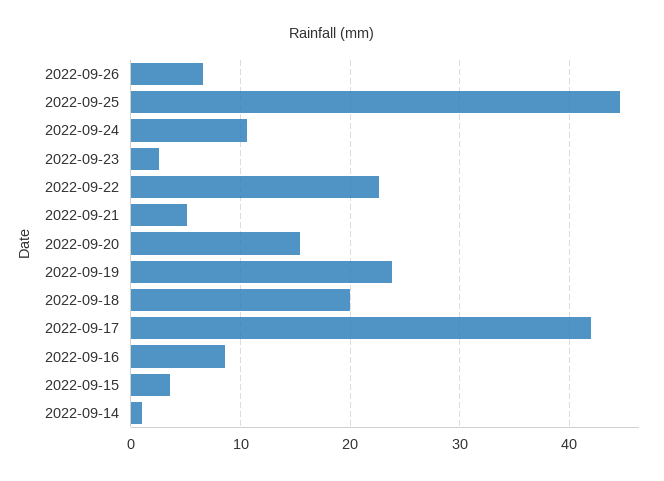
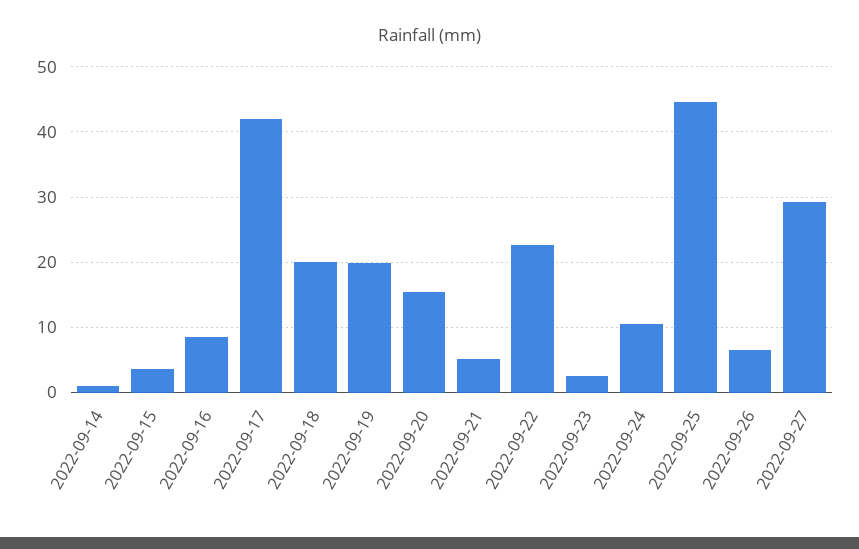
2022-09-19: 24 -> 20
2022-09-27: none -> 29

